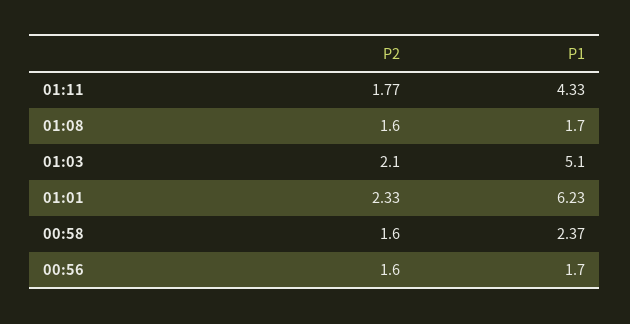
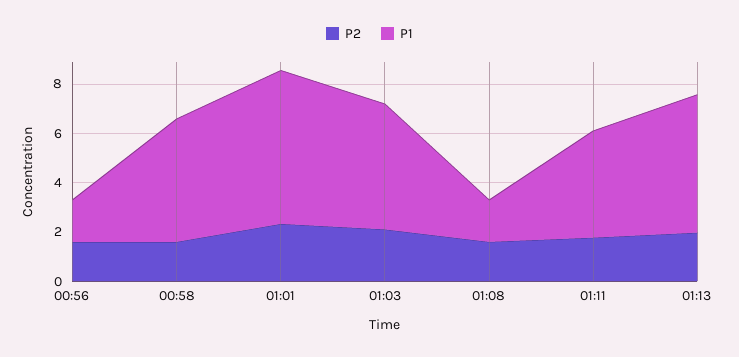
P1, 00:58: 2.37 -> 5
P2, 01:13: none -> 2
P1, 01:13: none -> 5.5

